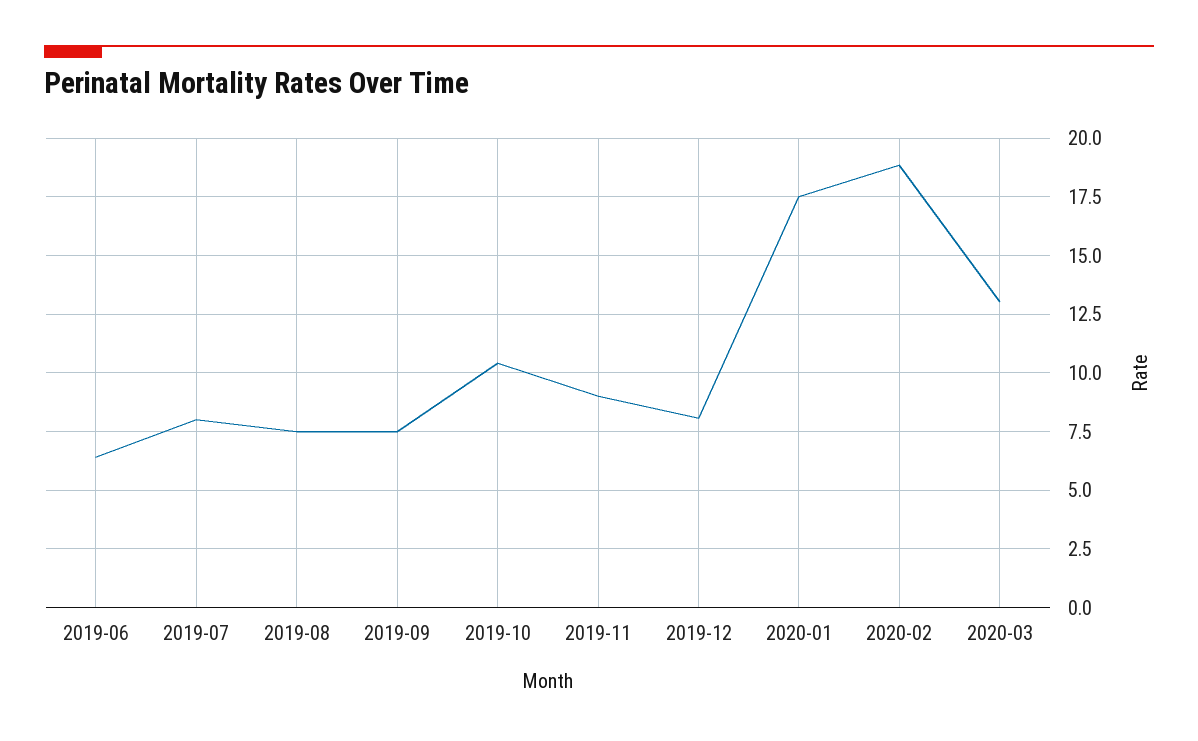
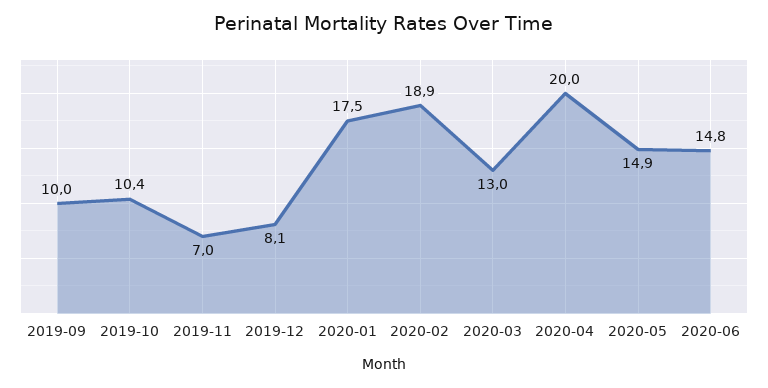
2019-06: 6.5 -> none
2019-07: 8 -> none
2019-08: 7.5 -> none
2019-09: 7.5 -> 10
2019-11: 9 -> 7
2020-04: none -> 20
2020-05: none -> 14.9
2020-06: none -> 14.8

